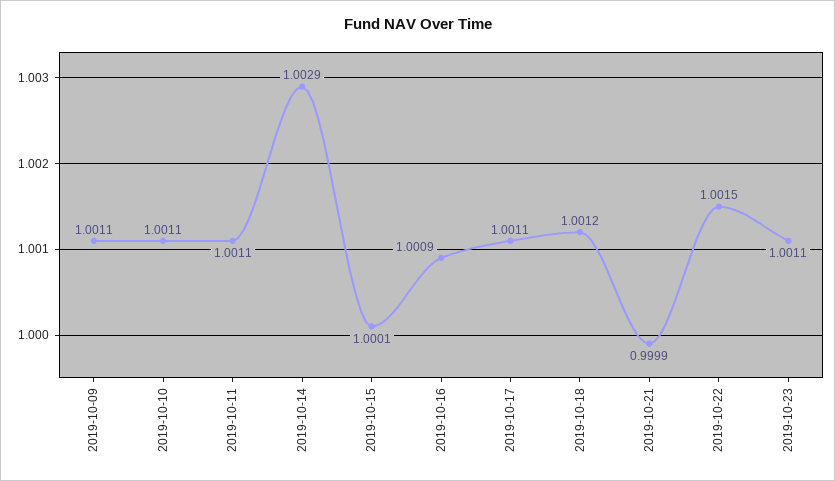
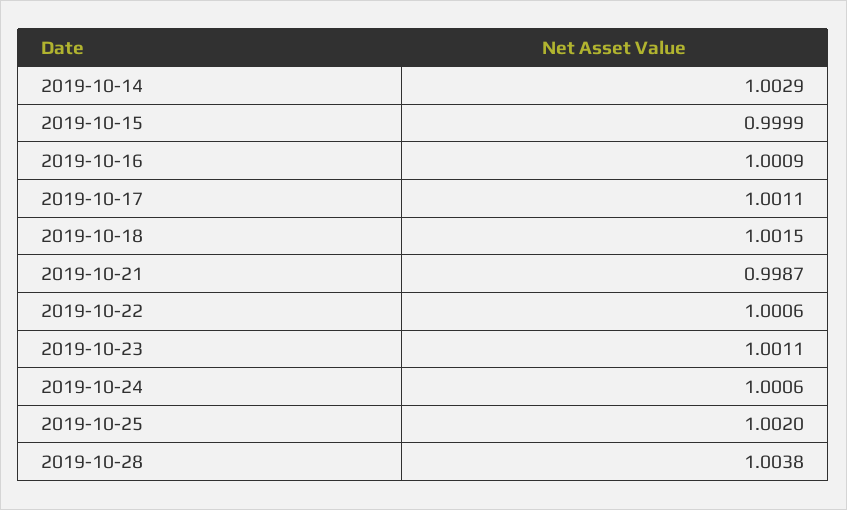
2019-10-09: 1.0011 -> none
2019-10-10: 1.0011 -> none
2019-10-11: 1.0011 -> none
2019-10-15: 1.0001 -> 0.9999
2019-10-18: 1.0012 -> 1.0015
2019-10-21: 0.9999 -> 0.9987
2019-10-22: 1.0015 -> 1.0006
2019-10-24: none -> 1.0006
2019-10-25: none -> 1.002
2019-10-28: none -> 1.0038

